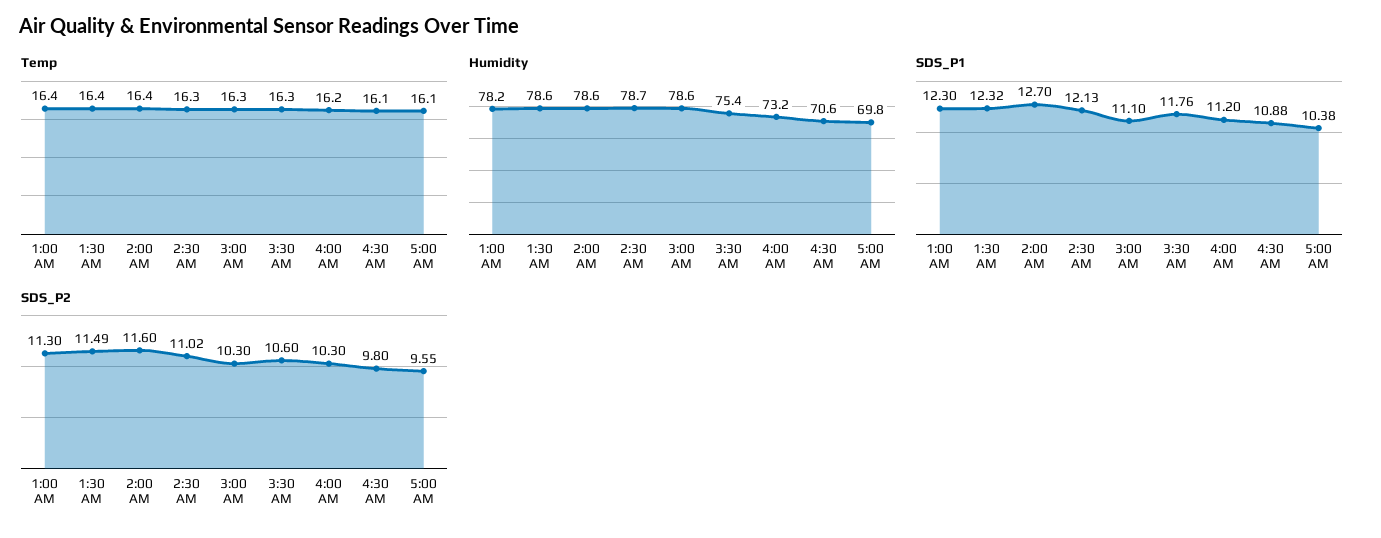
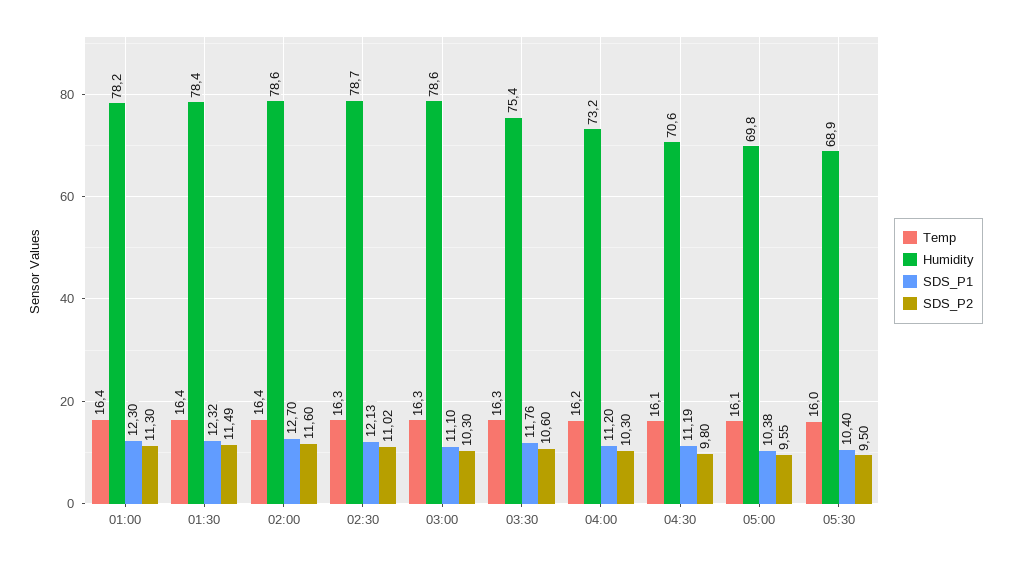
Humidity, 1:30 AM: 78.6 -> 78.4
SDS_P1, 4:30 AM: 10.88 -> 11.19
Temp, 05:30: none -> 16
Humidity, 05:30: none -> 68.9
SDS_P1, 05:30: none -> 10.4
SDS_P2, 05:30: none -> 9.5

